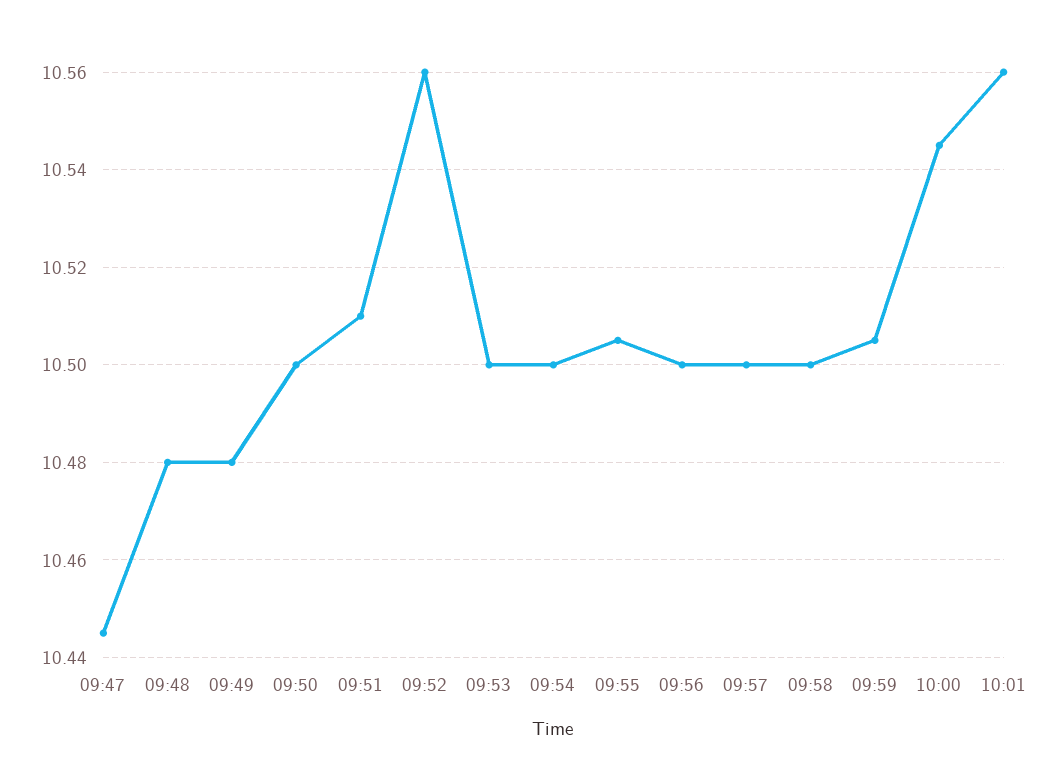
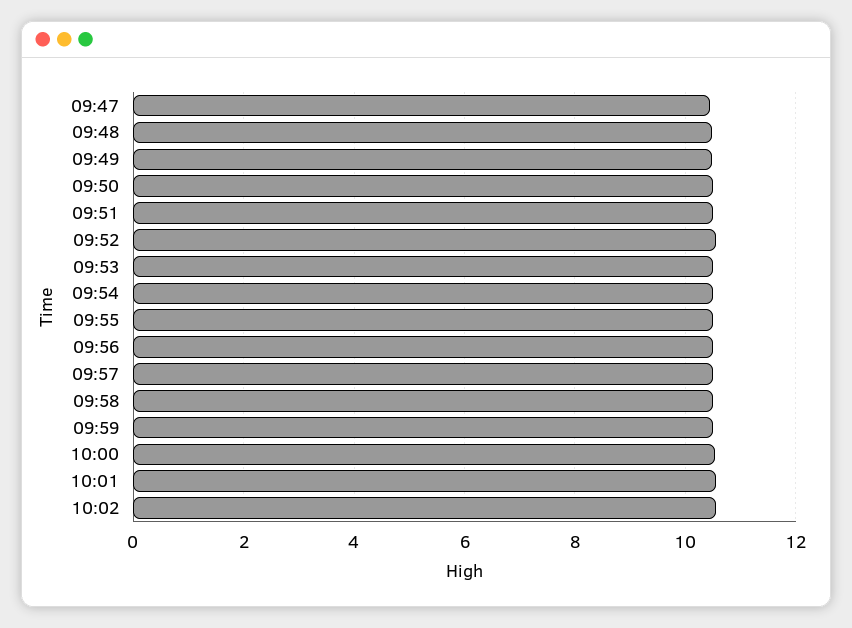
10:02: none -> 10.6

